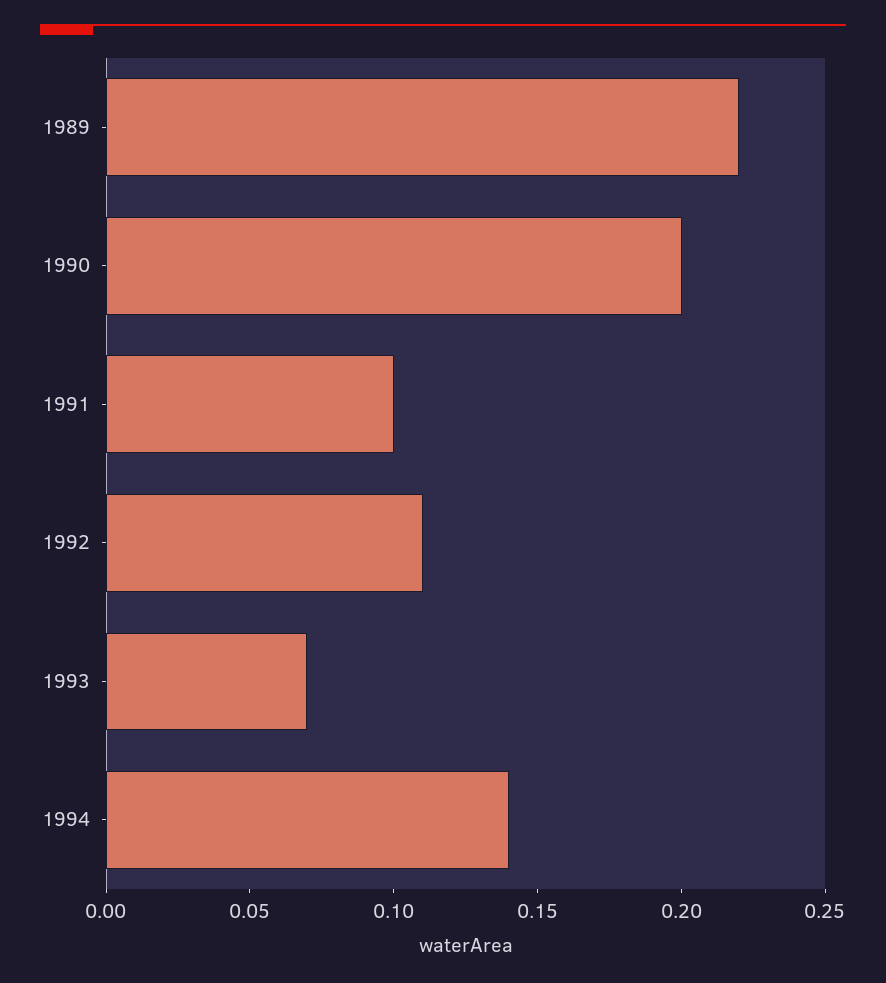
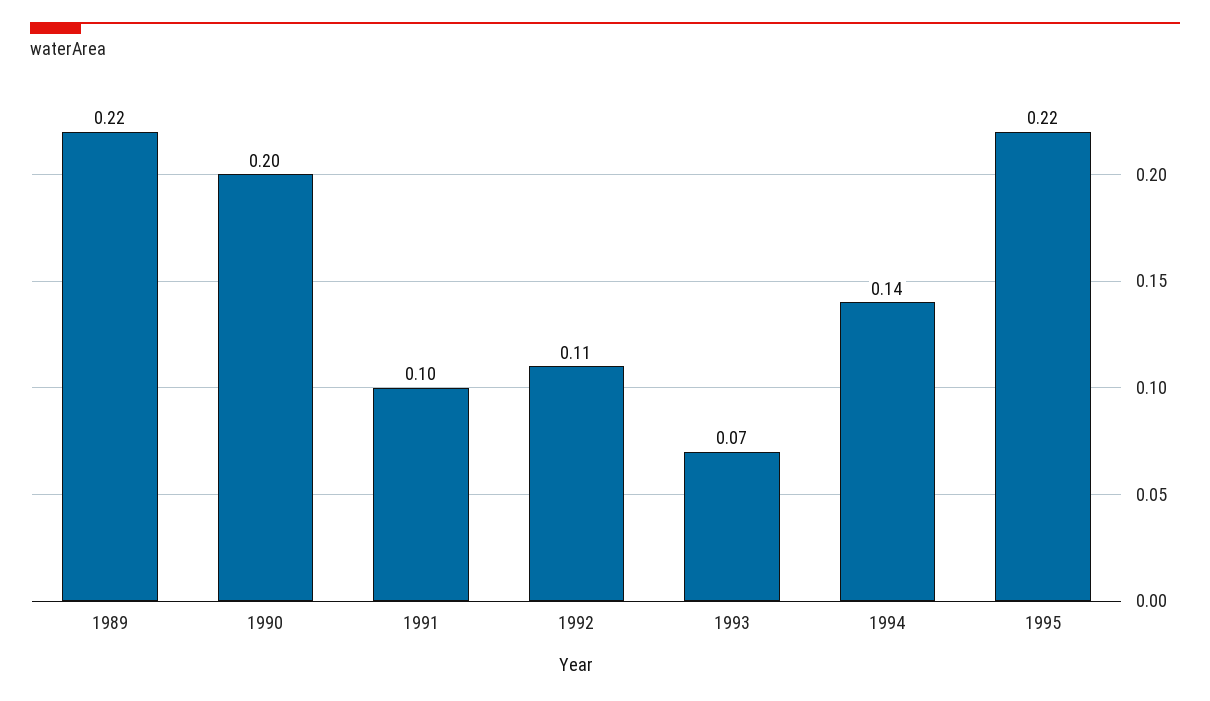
1995: none -> 0.22

